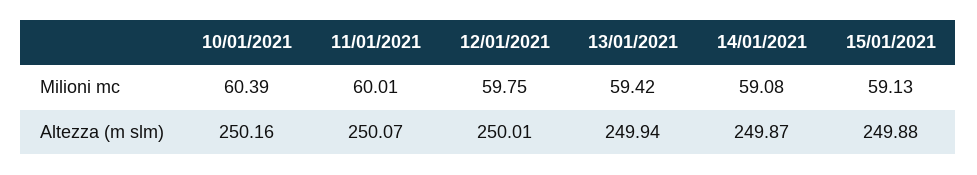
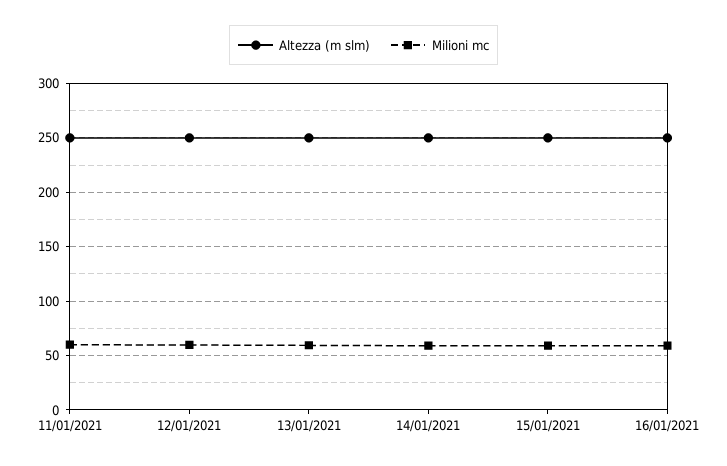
Milioni mc, 10/01/2021: 60.39 -> none
Altezza (m slm), 10/01/2021: 250.16 -> none
Altezza (m slm), 16/01/2021: none -> 250
Milioni mc, 16/01/2021: none -> 60

